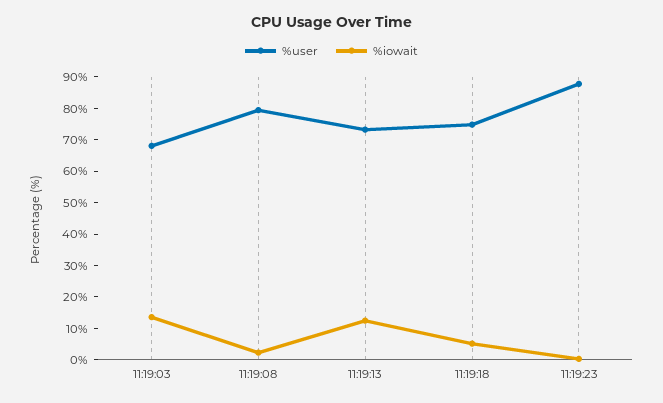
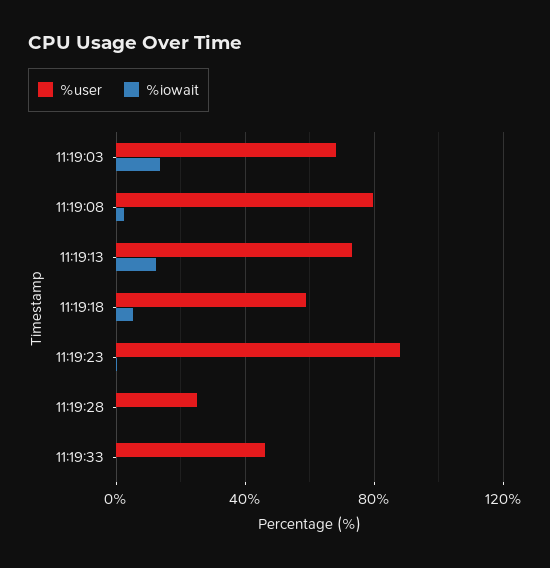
%user, 11:19:18: 75 -> 60
%user, 11:19:28: none -> 25
%iowait, 11:19:28: none -> 0
%user, 11:19:33: none -> 45
%iowait, 11:19:33: none -> 0

